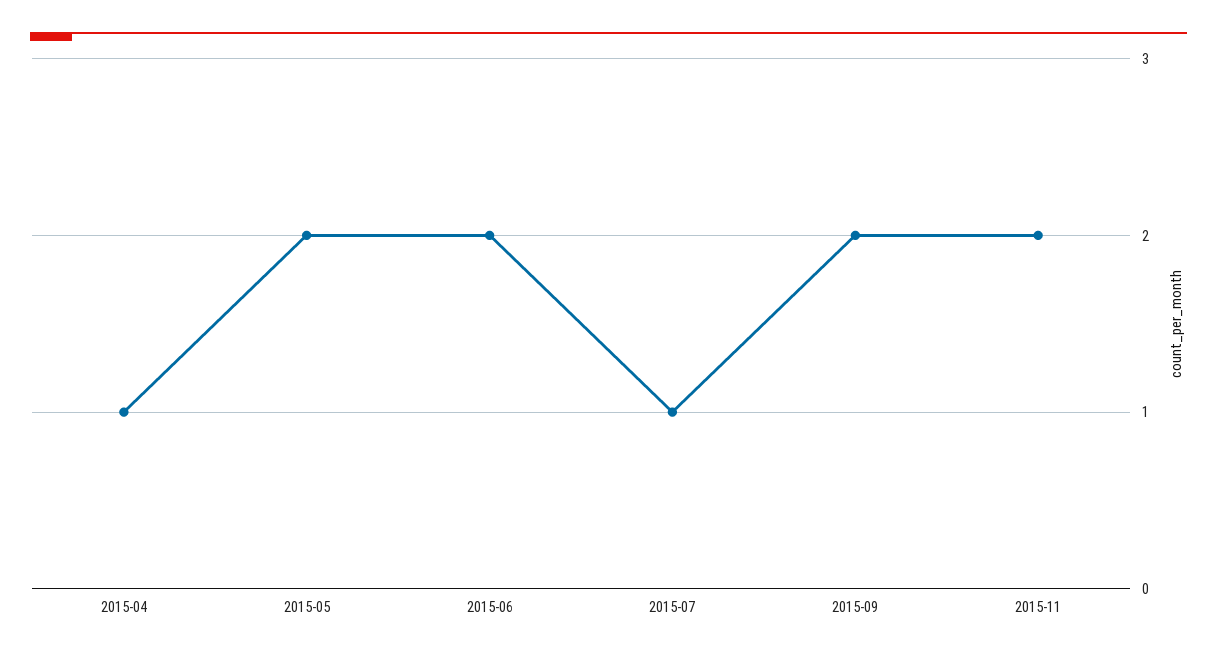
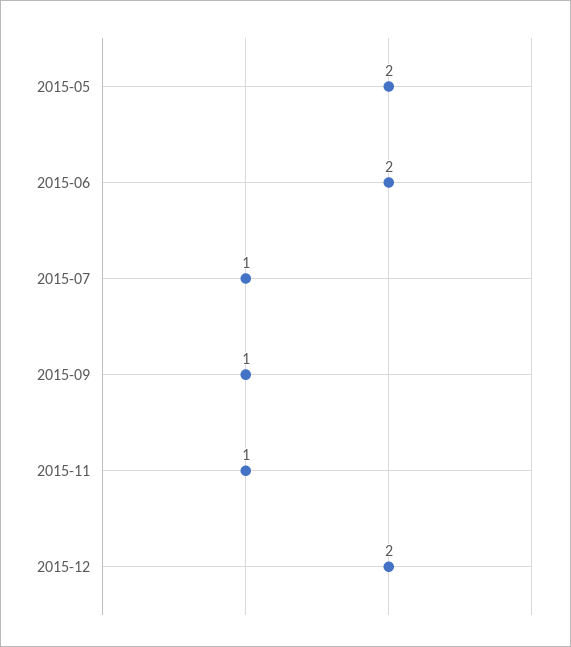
2015-04: 1 -> none
2015-09: 2 -> 1
2015-11: 2 -> 1
2015-12: none -> 2

